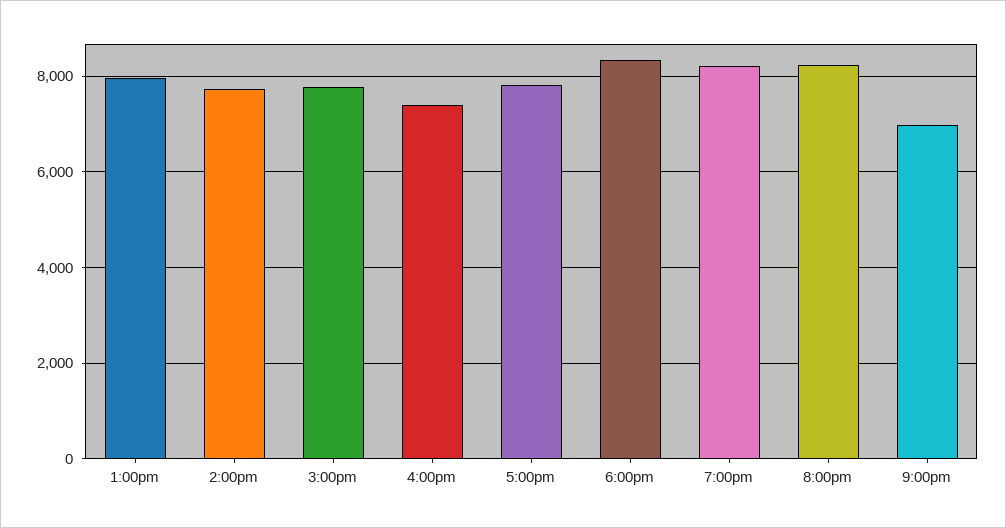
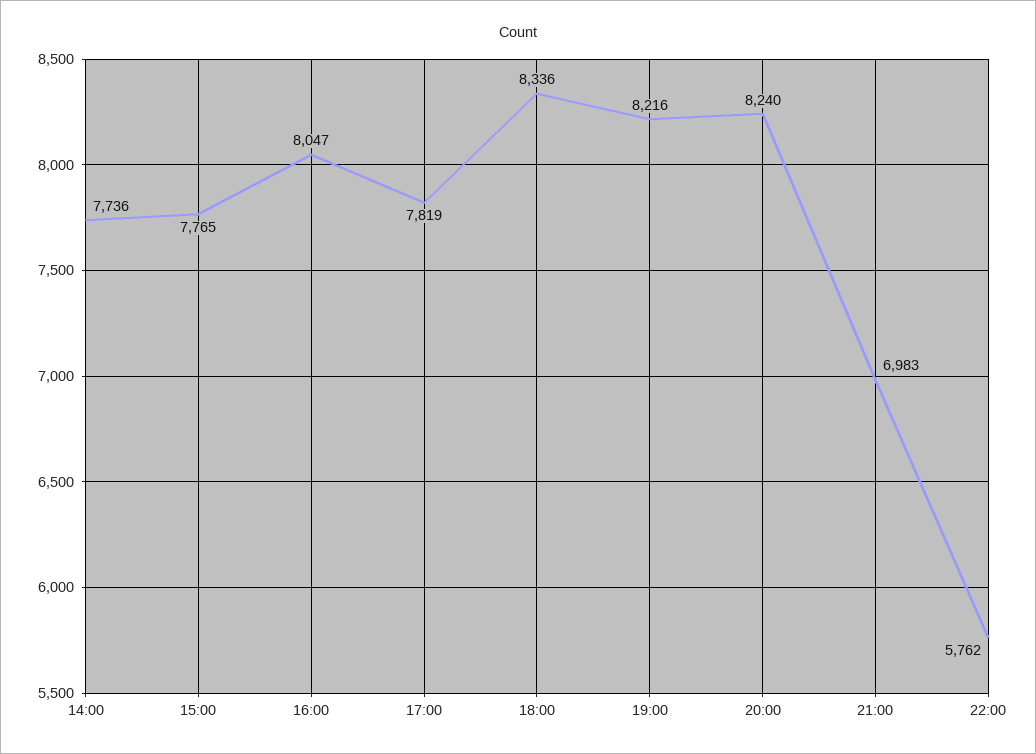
1:00pm: 8000 -> none
4:00pm: 7400 -> 8047
22:00: none -> 5762

